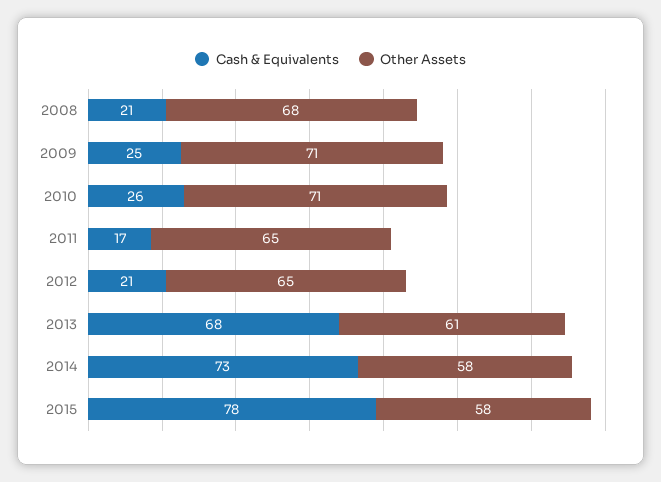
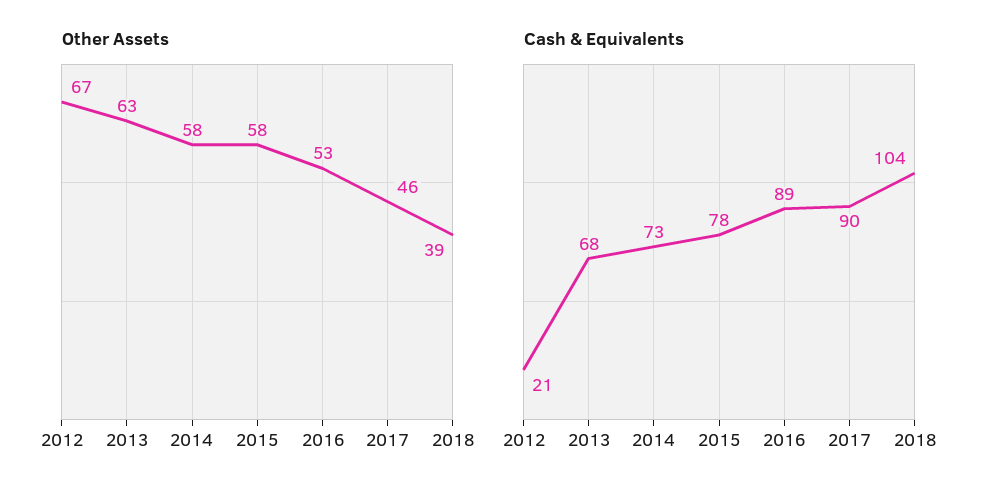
Cash & Equivalents, 2008: 21 -> none
Other Assets, 2008: 68 -> none
Cash & Equivalents, 2009: 25 -> none
Other Assets, 2009: 71 -> none
Cash & Equivalents, 2010: 26 -> none
Other Assets, 2010: 71 -> none
Cash & Equivalents, 2011: 17 -> none
Other Assets, 2011: 65 -> none
Other Assets, 2012: 65 -> 67
Other Assets, 2013: 61 -> 63
Other Assets, 2016: none -> 53
Other Assets, 2017: none -> 46
Other Assets, 2018: none -> 39
Cash & Equivalents, 2016: none -> 89
Cash & Equivalents, 2017: none -> 90
Cash & Equivalents, 2018: none -> 104

